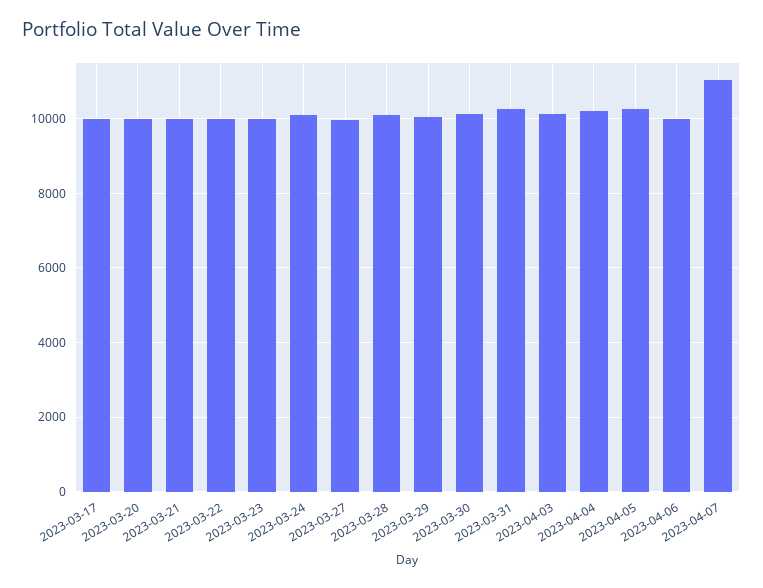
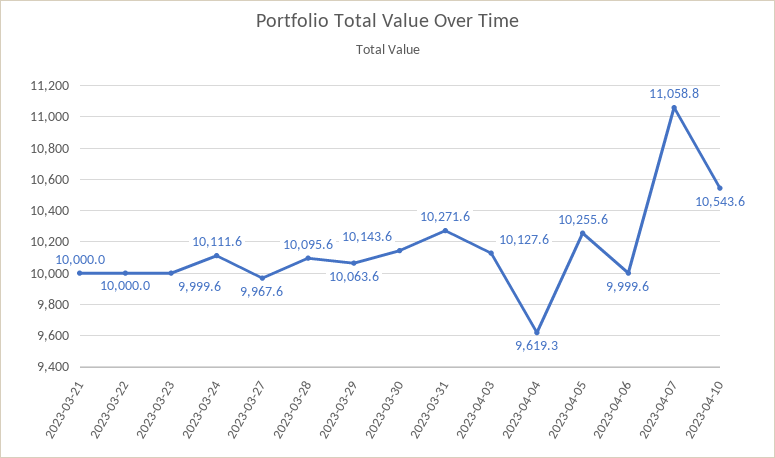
2023-03-17: 10000 -> none
2023-03-20: 10000 -> none
2023-04-04: 10200 -> 9619.3
2023-04-10: none -> 10543.6

